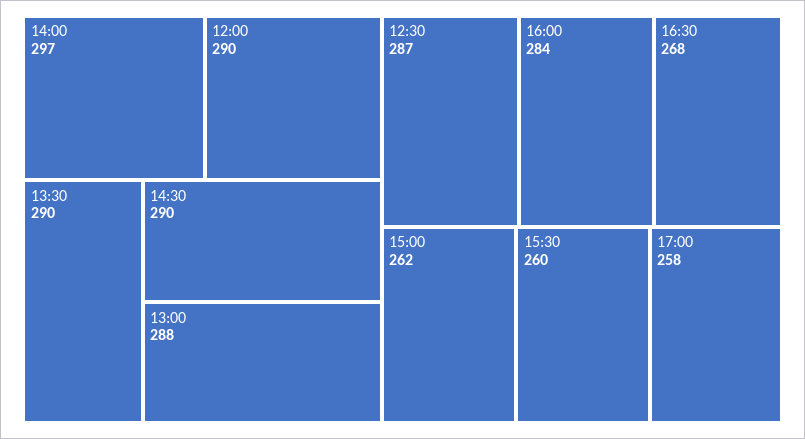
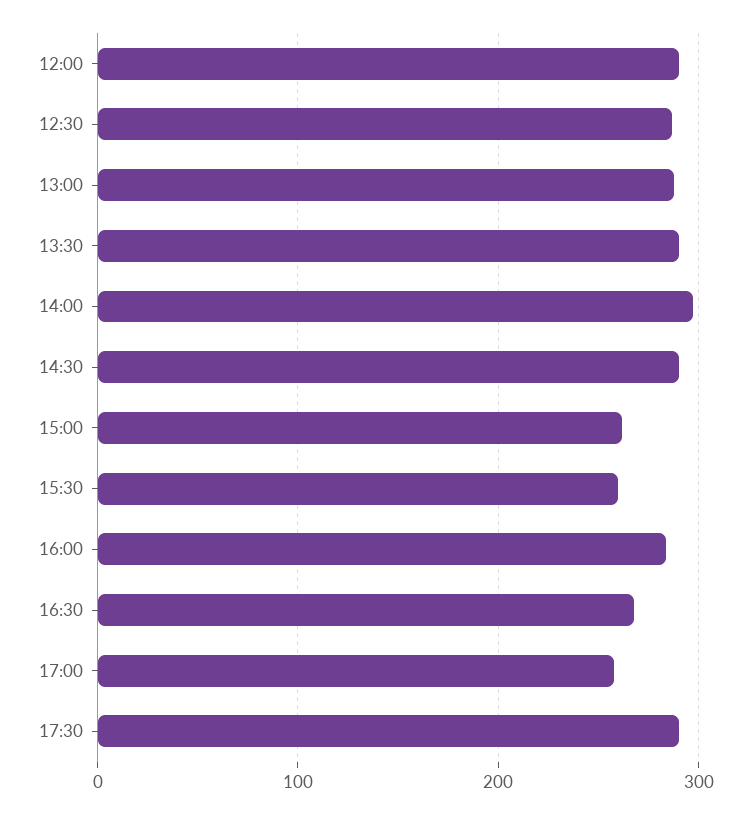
17:30: none -> 290

